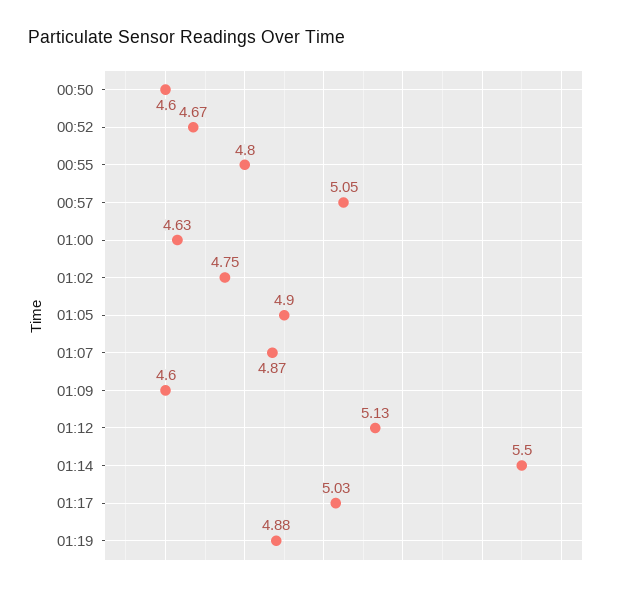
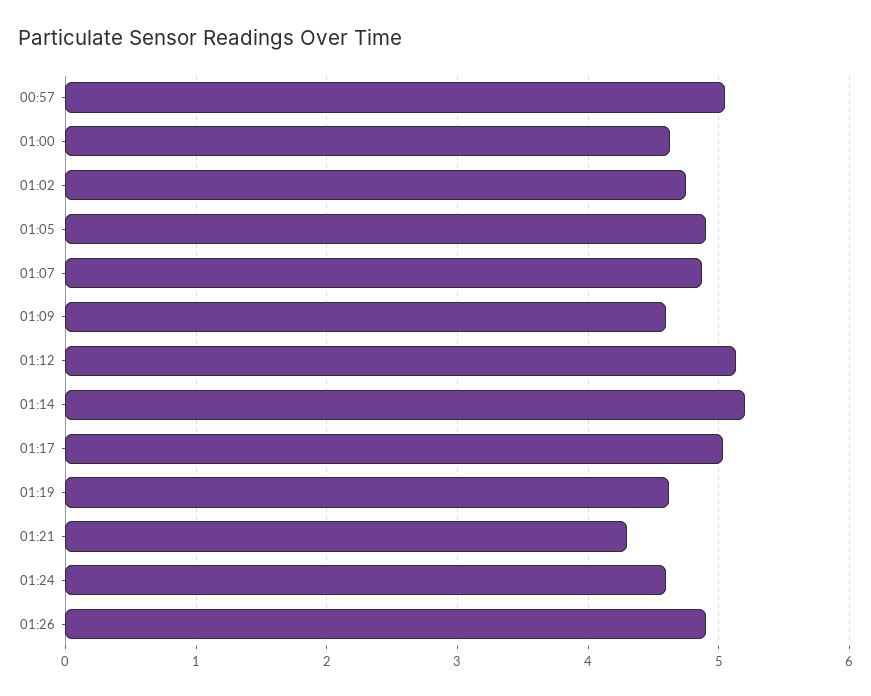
00:50: 4.6 -> none
00:52: 4.67 -> none
00:55: 4.8 -> none
01:14: 5.5 -> 5.2
01:19: 4.88 -> 4.6
01:21: none -> 4.3
01:24: none -> 4.6
01:26: none -> 4.9

